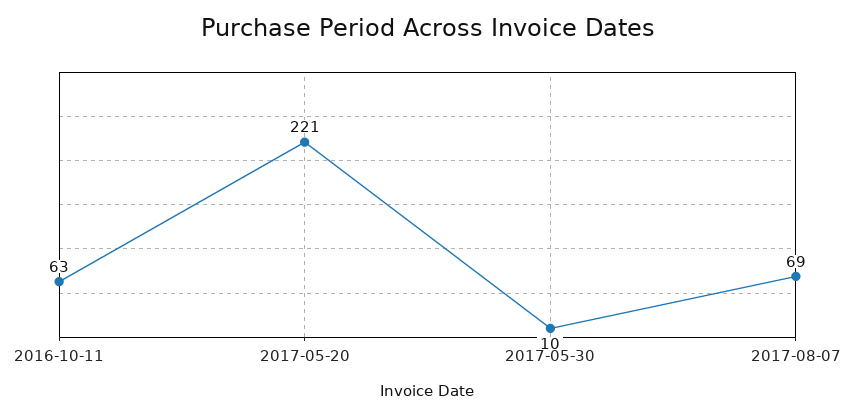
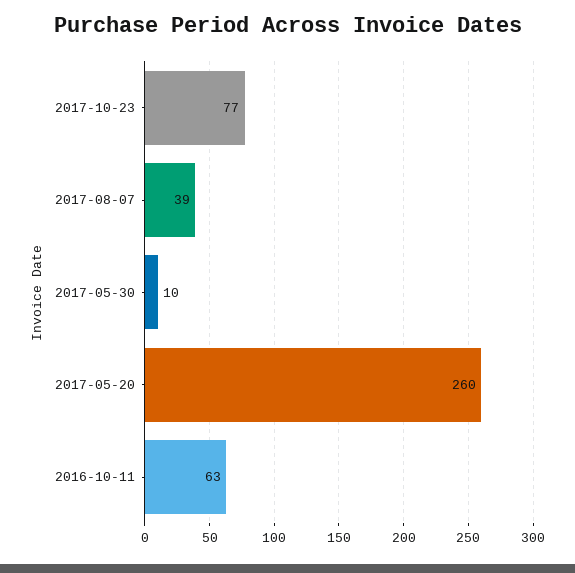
2017-05-20: 221 -> 260
2017-08-07: 69 -> 39
2017-10-23: none -> 77

